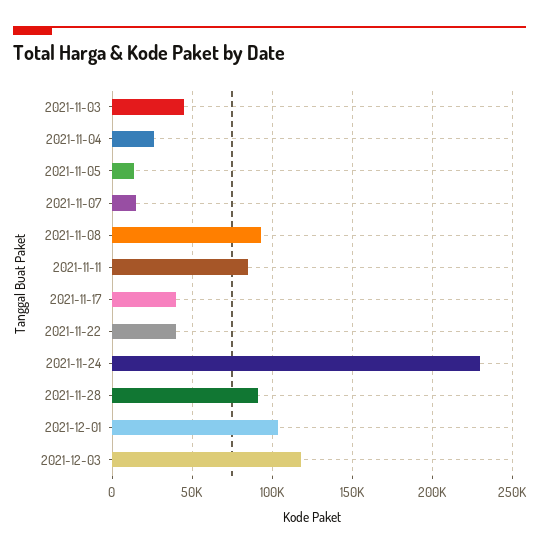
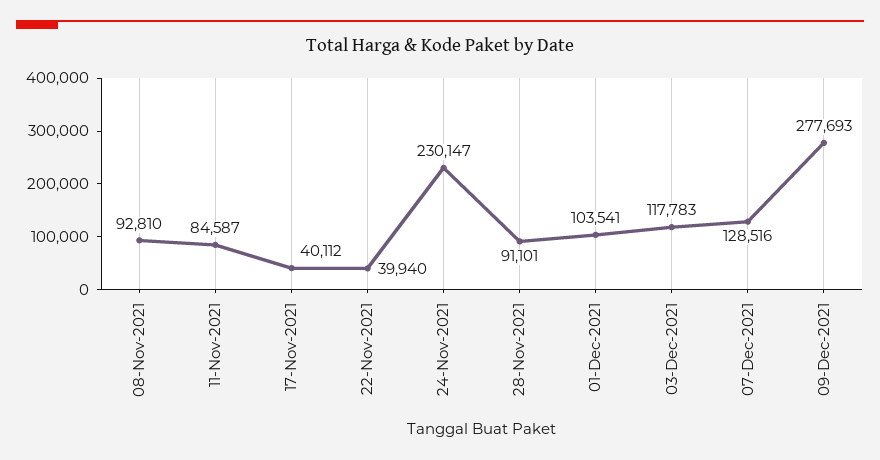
2021-11-03: 45000 -> none
2021-11-04: 25000 -> none
2021-11-05: 15000 -> none
2021-11-07: 15000 -> none
07-Dec-2021: none -> 128516
09-Dec-2021: none -> 277693

